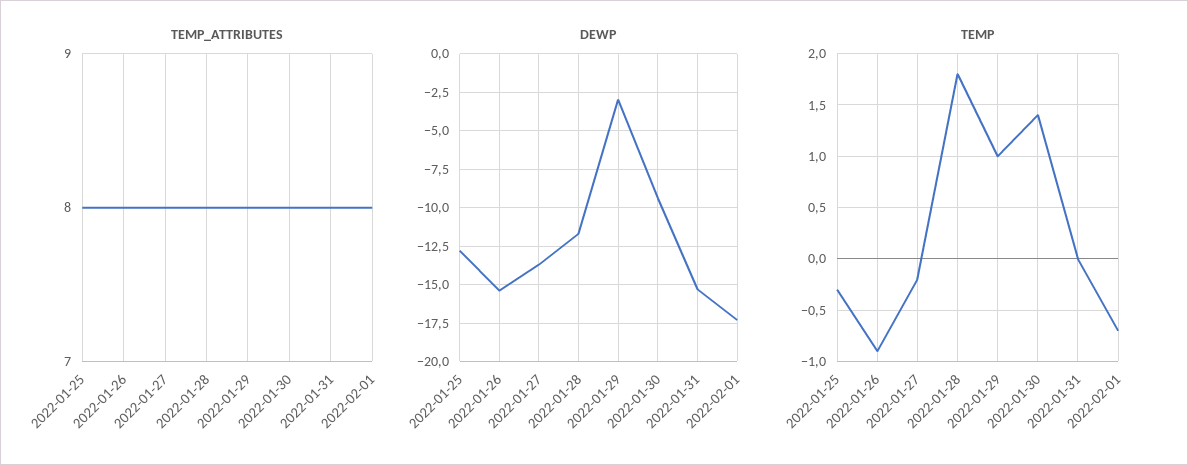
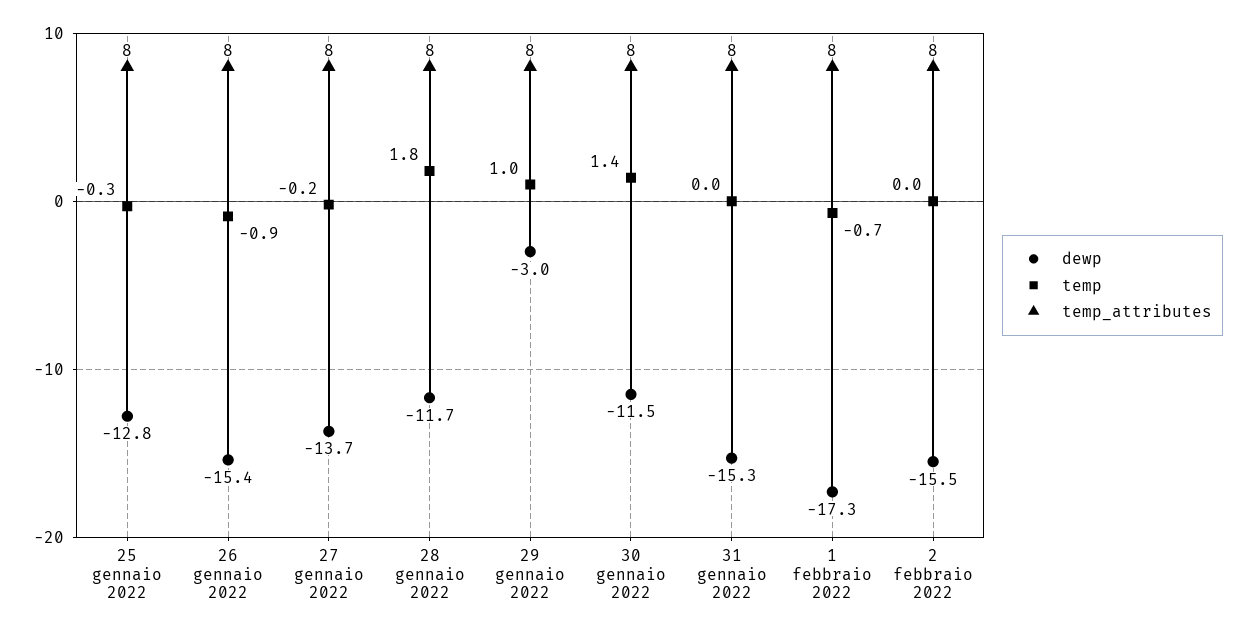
DEWP, 2022-01-30: -9.5 -> -11.5
DEWP, 2 febbraio 2022: none -> -15.5
TEMP, 2 febbraio 2022: none -> 0
TEMP_ATTRIBUTES, 2 febbraio 2022: none -> 8

